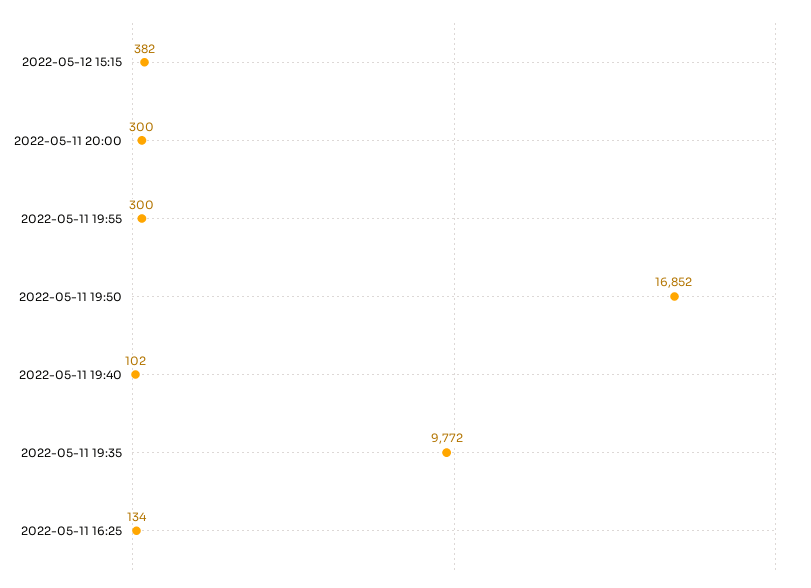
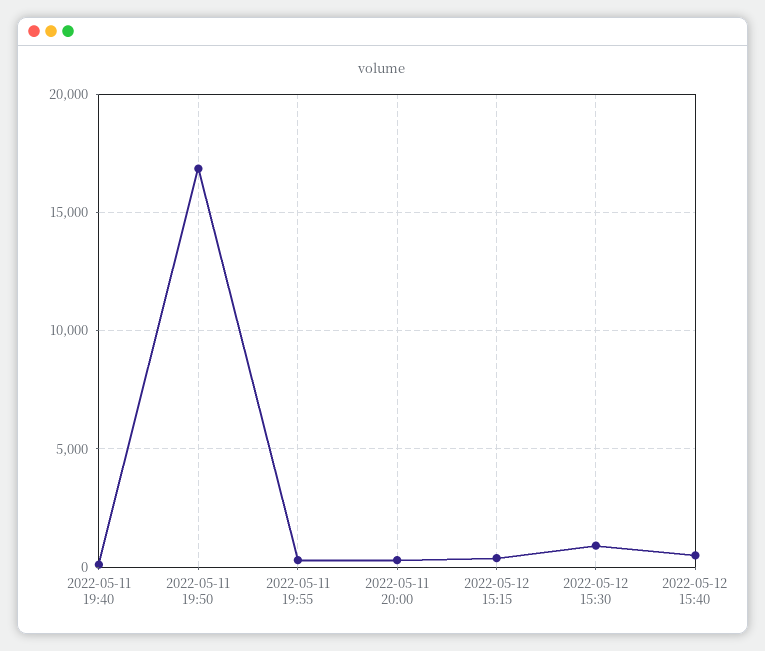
2022-05-11 19:35: 9772 -> none
2022-05-11 16:25: 134 -> none
2022-05-12 15:30: none -> 1000
2022-05-12 15:40: none -> 500

